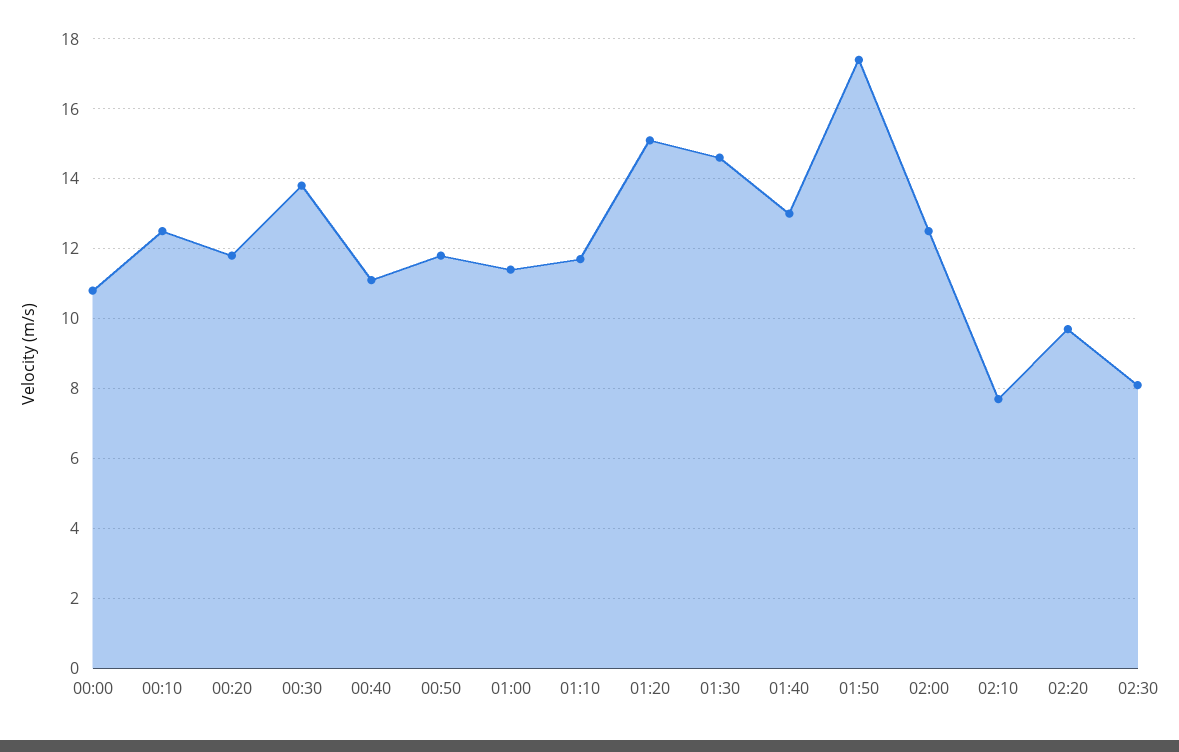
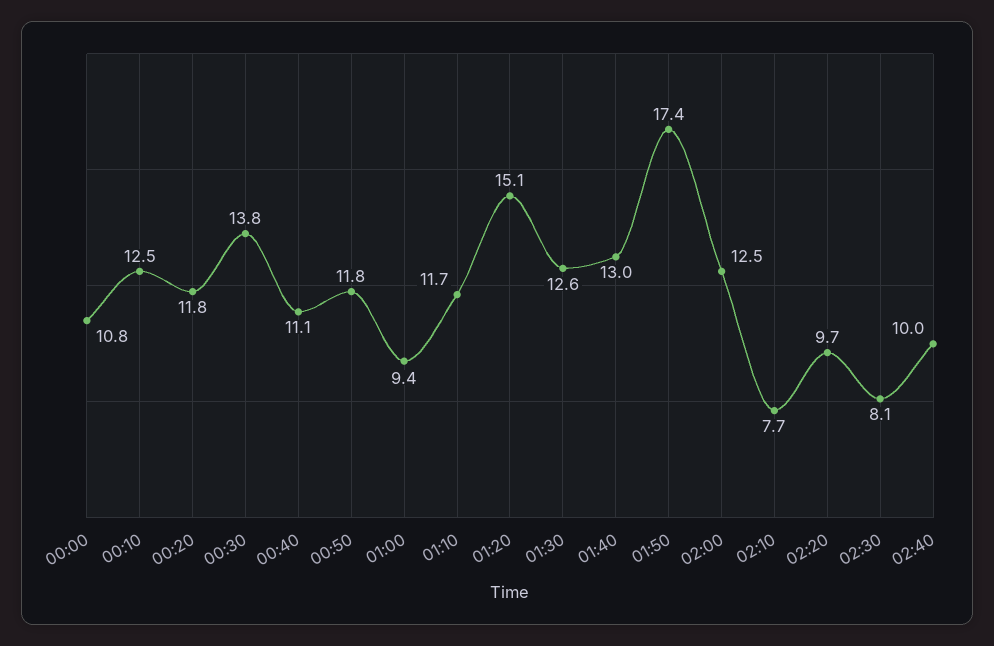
01:00: 11.5 -> 9.4
01:30: 14.5 -> 12.6
02:40: none -> 10

